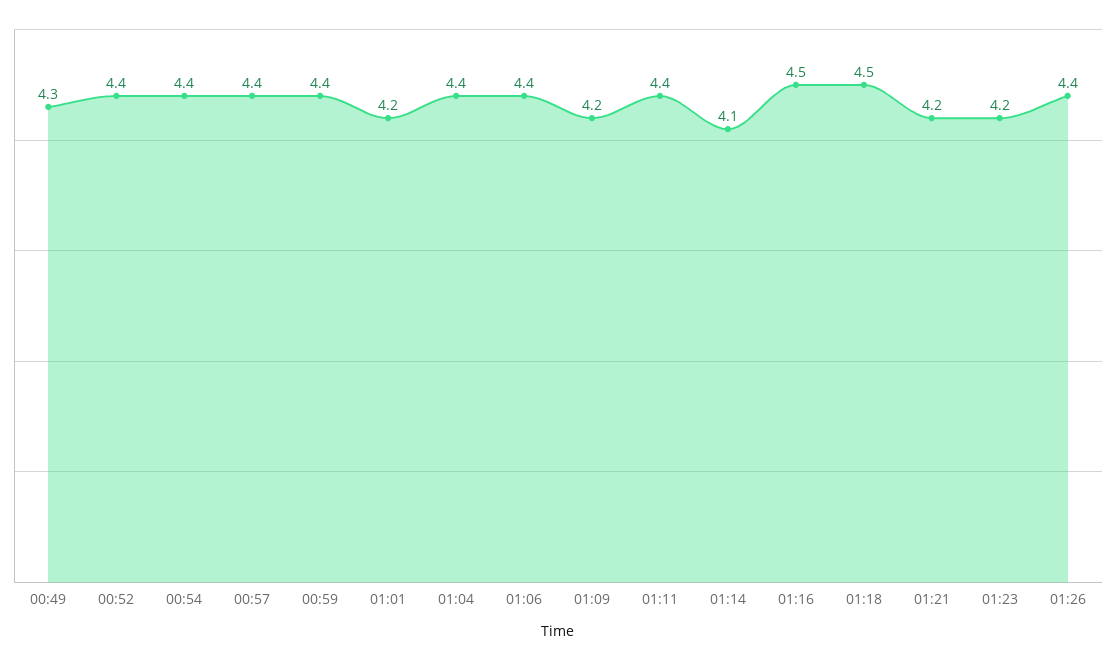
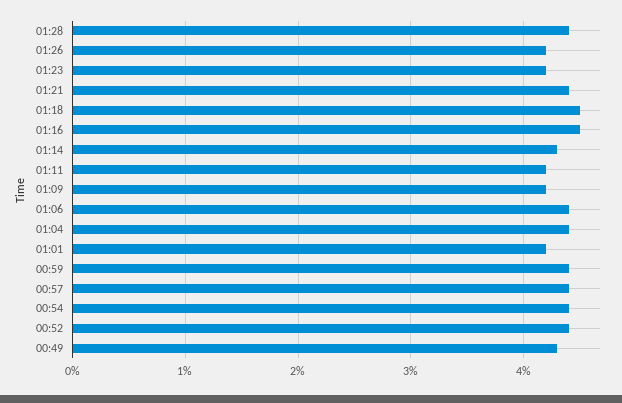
01:11: 4.4 -> 4.2
01:14: 4.1 -> 4.3
01:21: 4.2 -> 4.4
01:26: 4.4 -> 4.2
01:28: none -> 4.4

